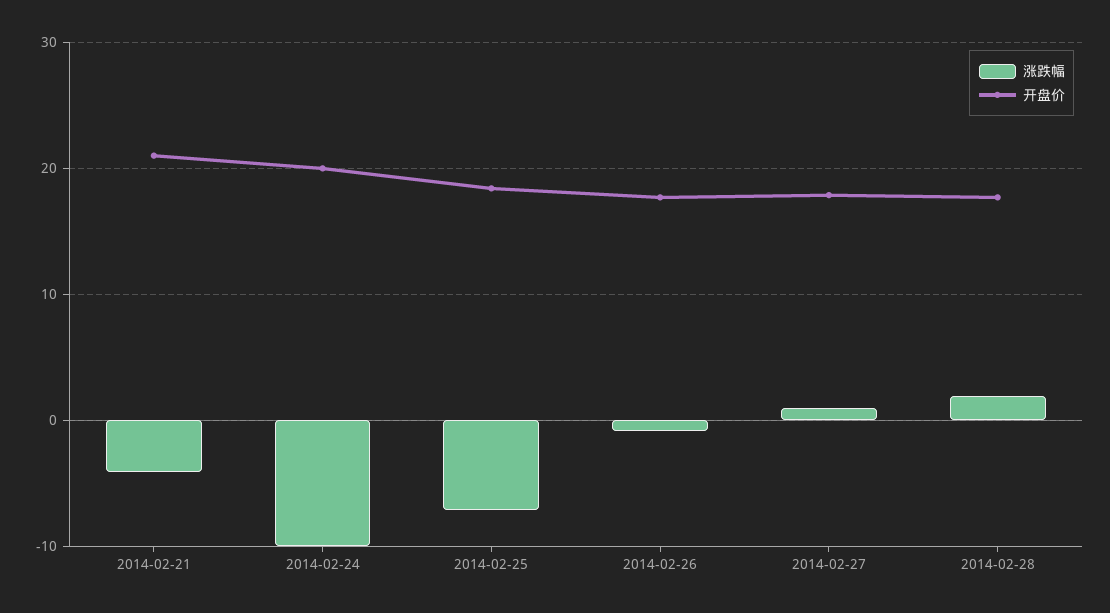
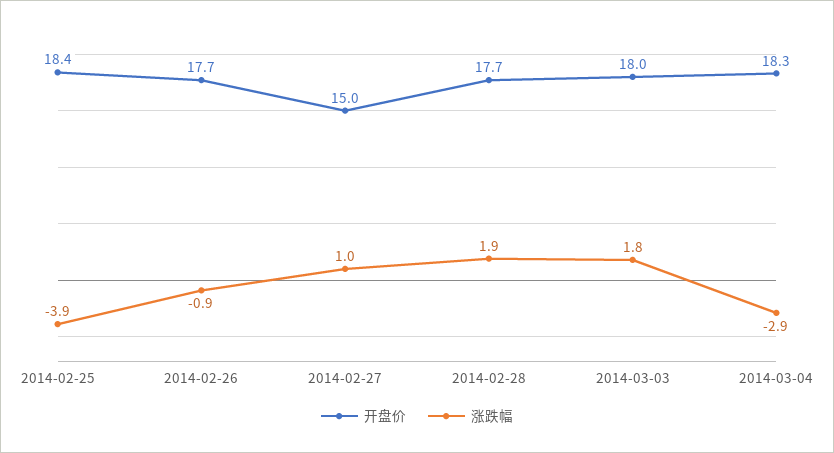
涨跌幅, 2014-02-21: -4 -> none
开盘价, 2014-02-21: 21 -> none
涨跌幅, 2014-02-24: -10 -> none
开盘价, 2014-02-24: 20 -> none
涨跌幅, 2014-02-25: -7 -> -3.9
开盘价, 2014-02-27: 18 -> 15
开盘价, 2014-03-03: none -> 18
涨跌幅, 2014-03-03: none -> 1.8
开盘价, 2014-03-04: none -> 18.3
涨跌幅, 2014-03-04: none -> -2.9

